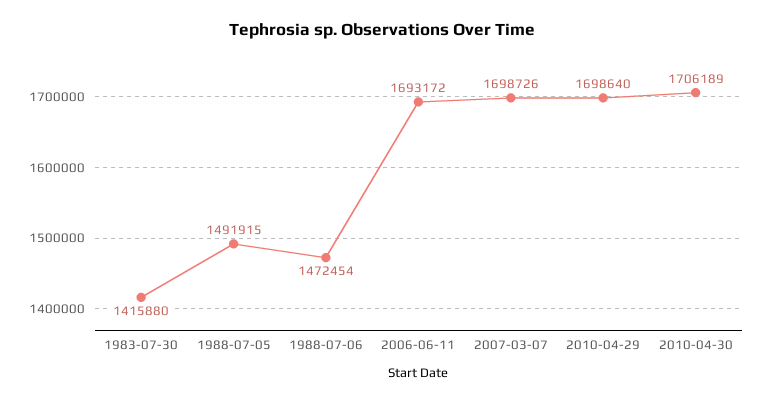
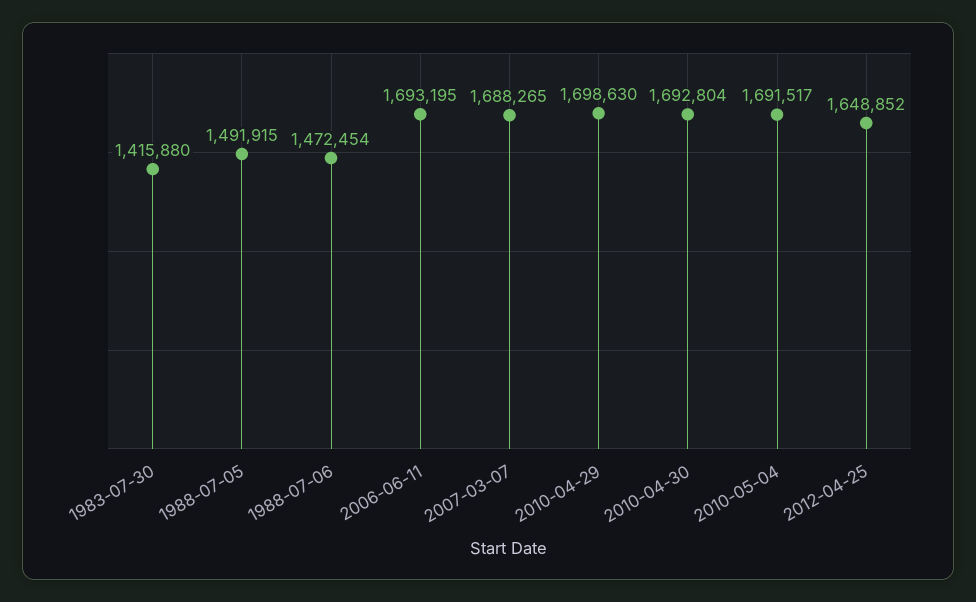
2006-06-11: 1693172 -> 1693195
2007-03-07: 1698726 -> 1688265
2010-04-29: 1698640 -> 1698630
2010-04-30: 1706189 -> 1692804
2010-05-04: none -> 1691517
2012-04-25: none -> 1648852

